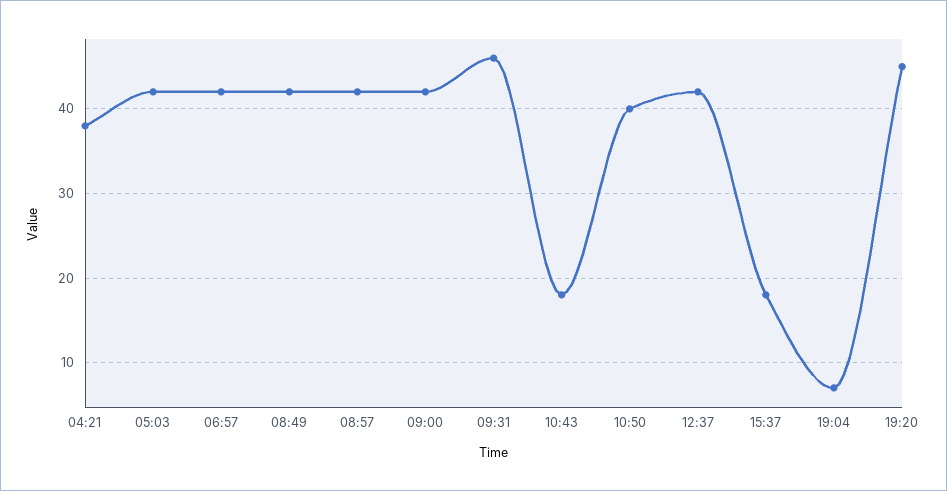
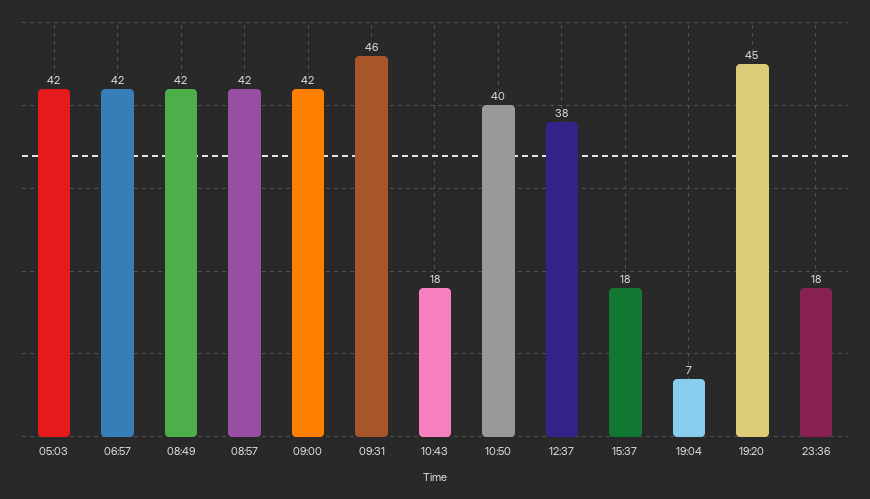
04:21: 38 -> none
12:37: 42 -> 38
23:36: none -> 18

